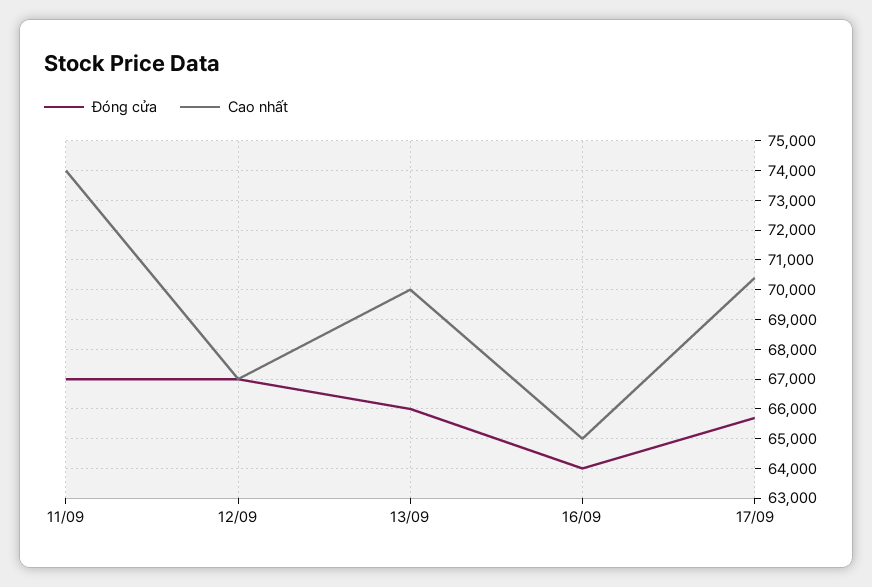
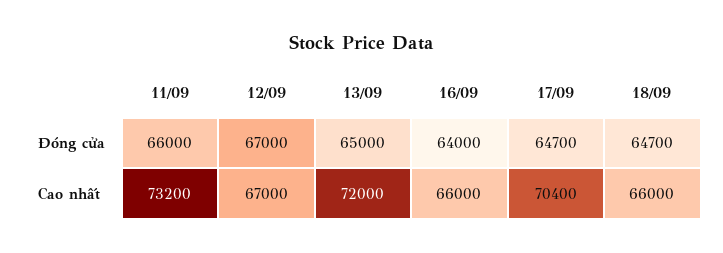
Đóng cửa, 11/09: 67000 -> 66000
Cao nhất, 11/09: 74000 -> 73200
Đóng cửa, 13/09: 66000 -> 65000
Cao nhất, 13/09: 70000 -> 72000
Cao nhất, 16/09: 65000 -> 66000
Đóng cửa, 17/09: 65750 -> 64700
Đóng cửa, 18/09: none -> 64700
Cao nhất, 18/09: none -> 66000

